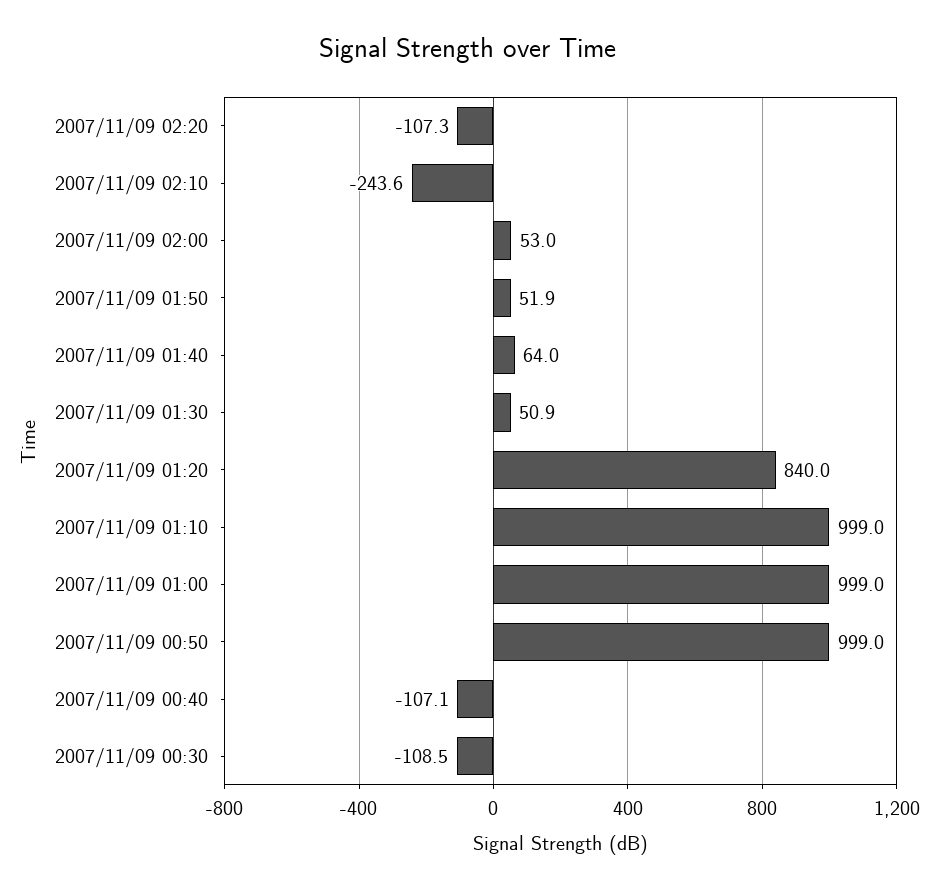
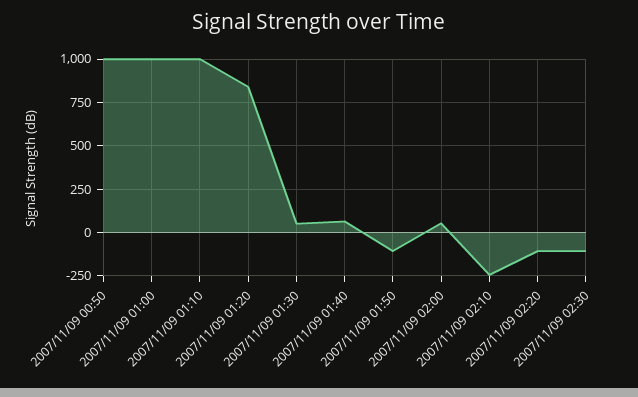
2007/11/09 01:50: 51.9 -> -100
2007/11/09 00:40: -107.1 -> none
2007/11/09 00:30: -108.5 -> none
2007/11/09 02:30: none -> -100

